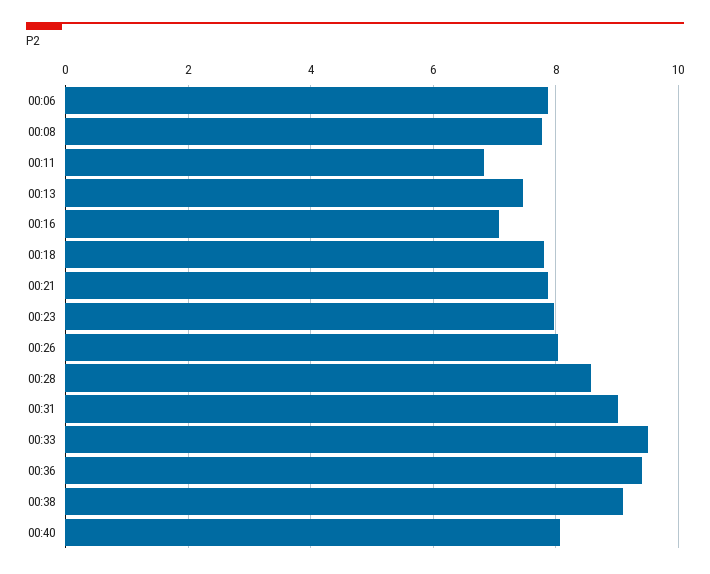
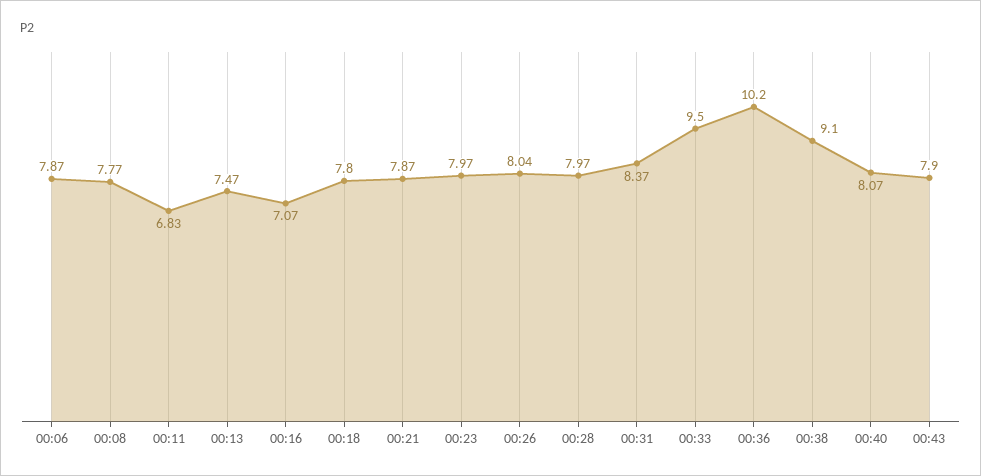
00:28: 8.6 -> 7.97
00:31: 9 -> 8.37
00:36: 9.4 -> 10.2
00:43: none -> 7.9

